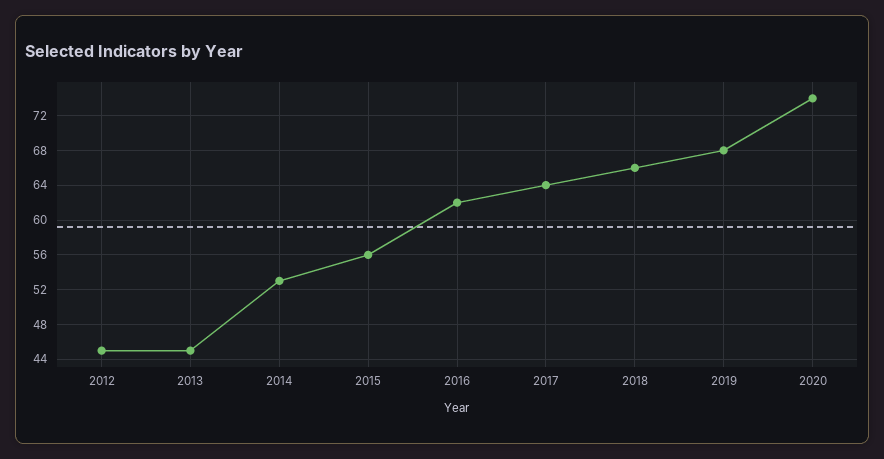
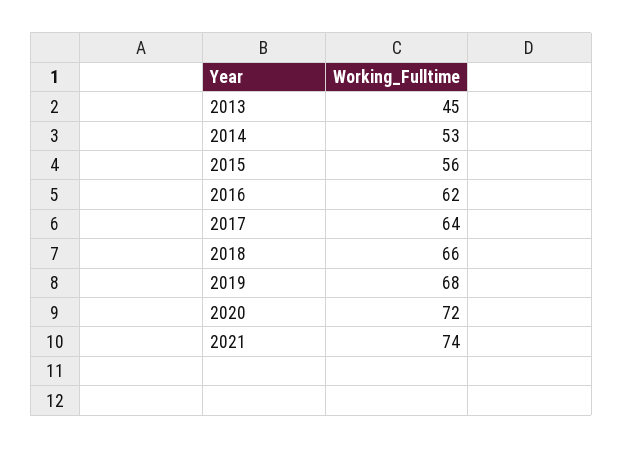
2012: 45 -> none
2020: 74 -> 72
2021: none -> 74

